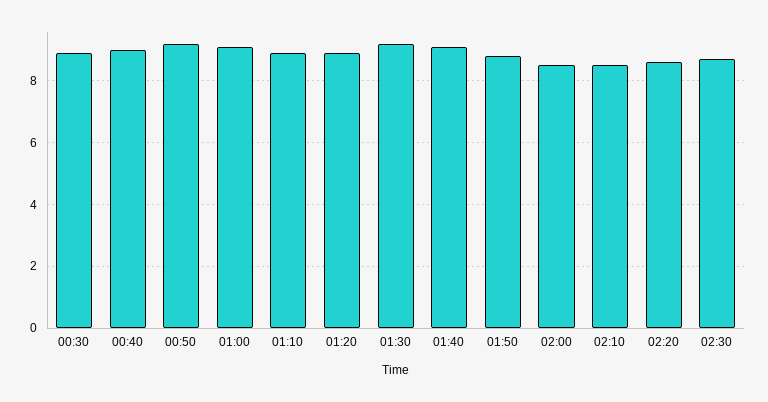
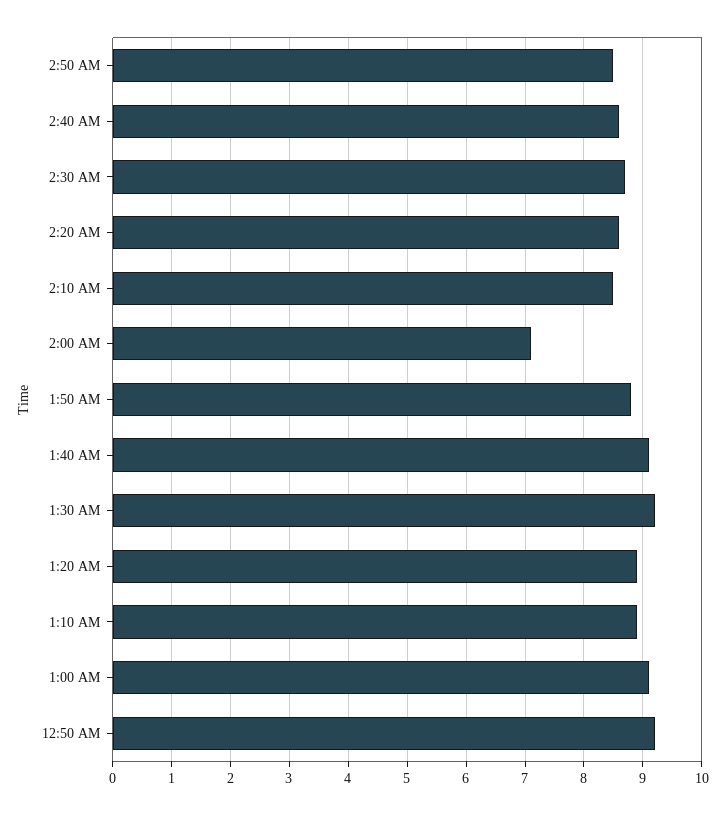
00:30: 9 -> none
00:40: 9 -> none
02:00: 8.5 -> 7
2:50 AM: none -> 8.5
2:40 AM: none -> 8.5

